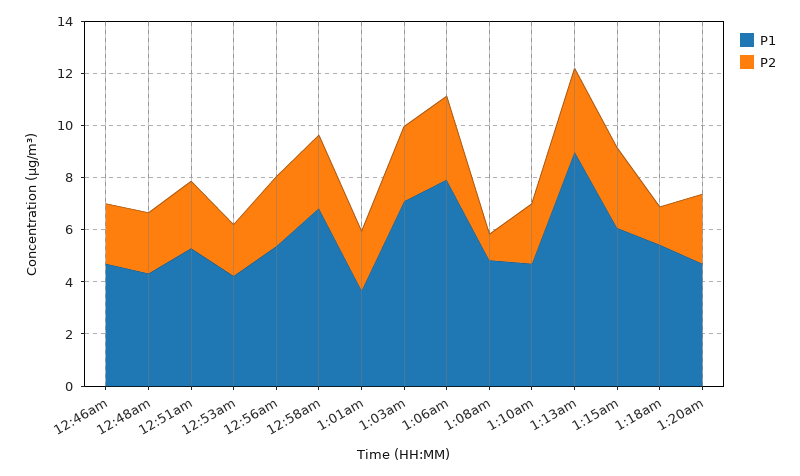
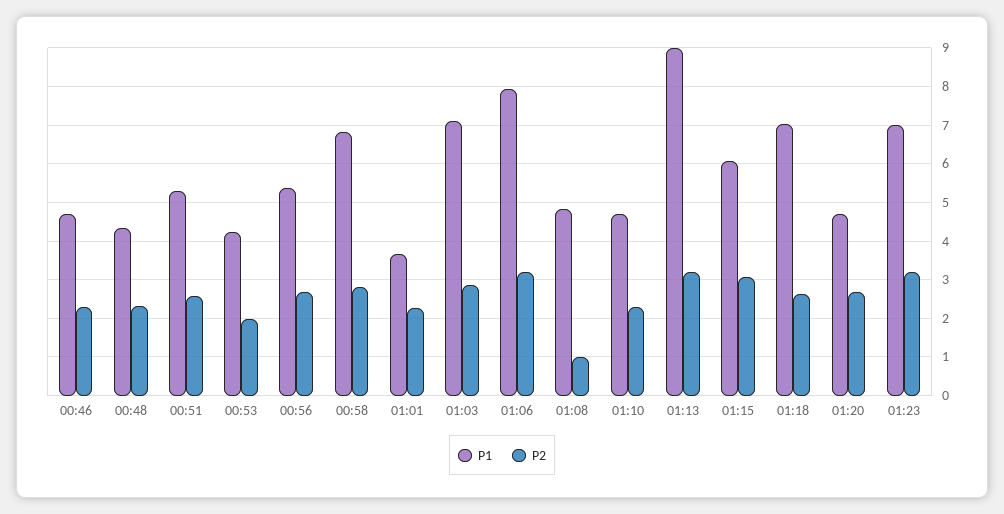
P1, 1:18am: 5.5 -> 7
P2, 1:18am: 1.5 -> 2.6
P1, 01:23: none -> 7
P2, 01:23: none -> 3.2

